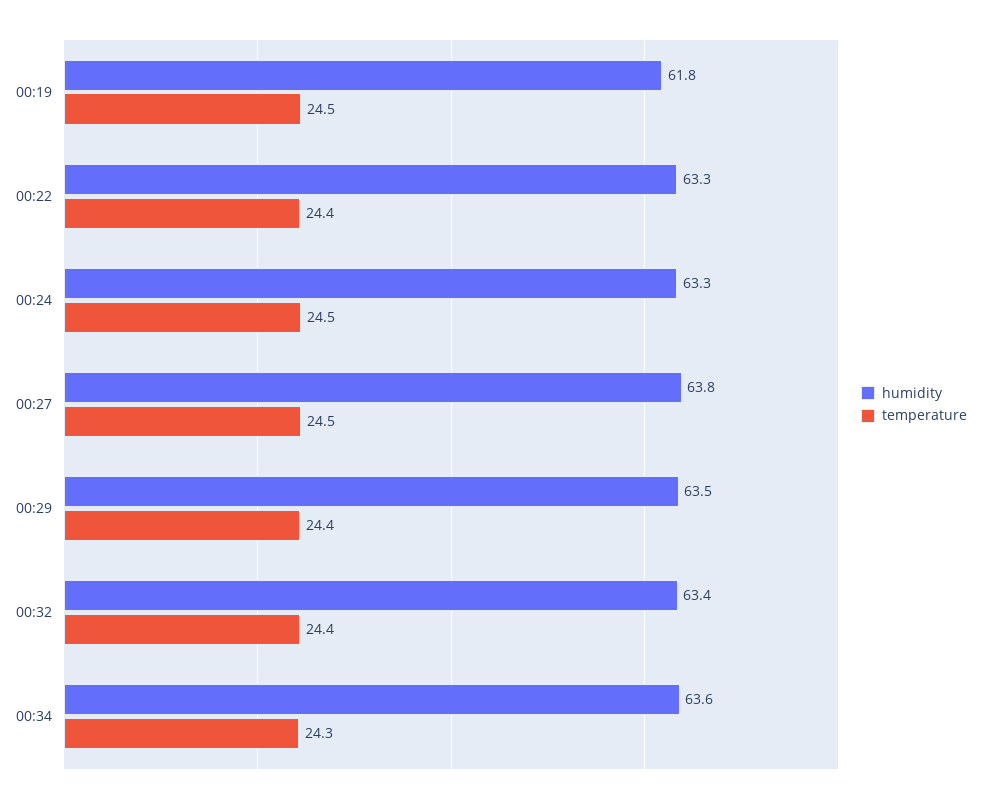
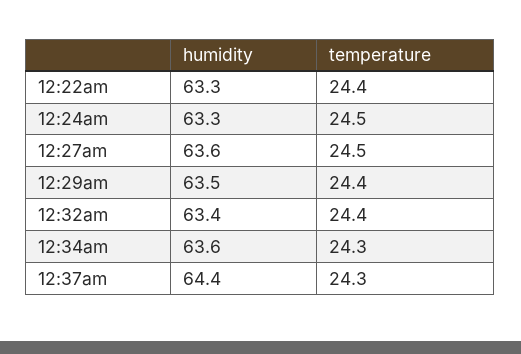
humidity, 00:19: 61.8 -> none
temperature, 00:19: 24.5 -> none
humidity, 00:27: 63.8 -> 63.6
humidity, 12:37am: none -> 64.4
temperature, 12:37am: none -> 24.3

